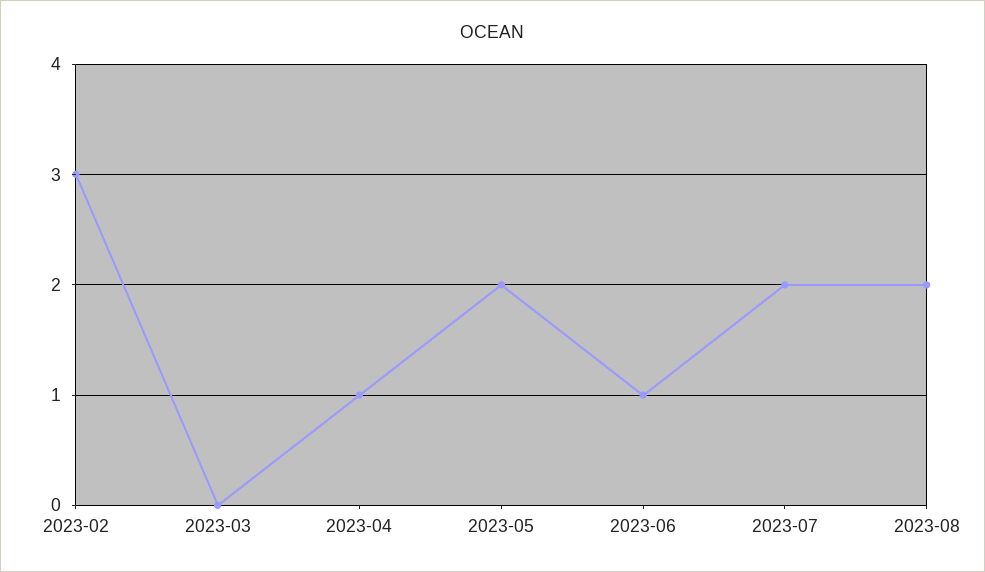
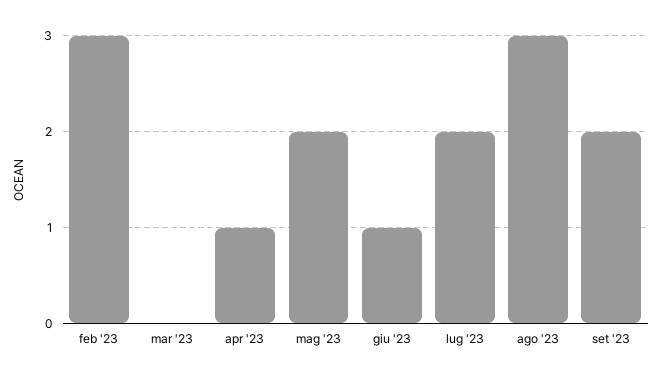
2023-08: 2 -> 3
set '23: none -> 2

